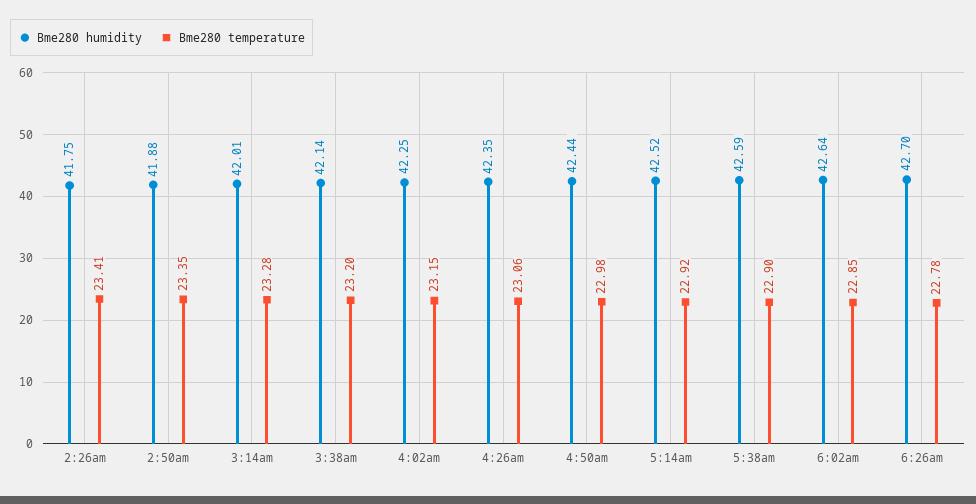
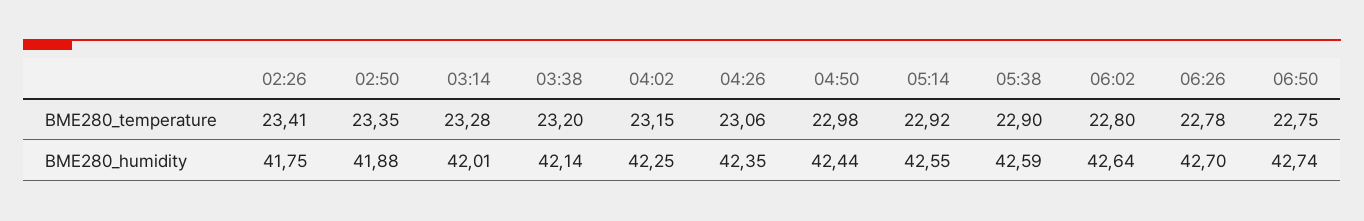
Bme280 humidity, 5:14am: 42.52 -> 42.55
Bme280 temperature, 6:02am: 22.85 -> 22.8
Bme280 temperature, 06:50: none -> 22.75
Bme280 humidity, 06:50: none -> 42.74

